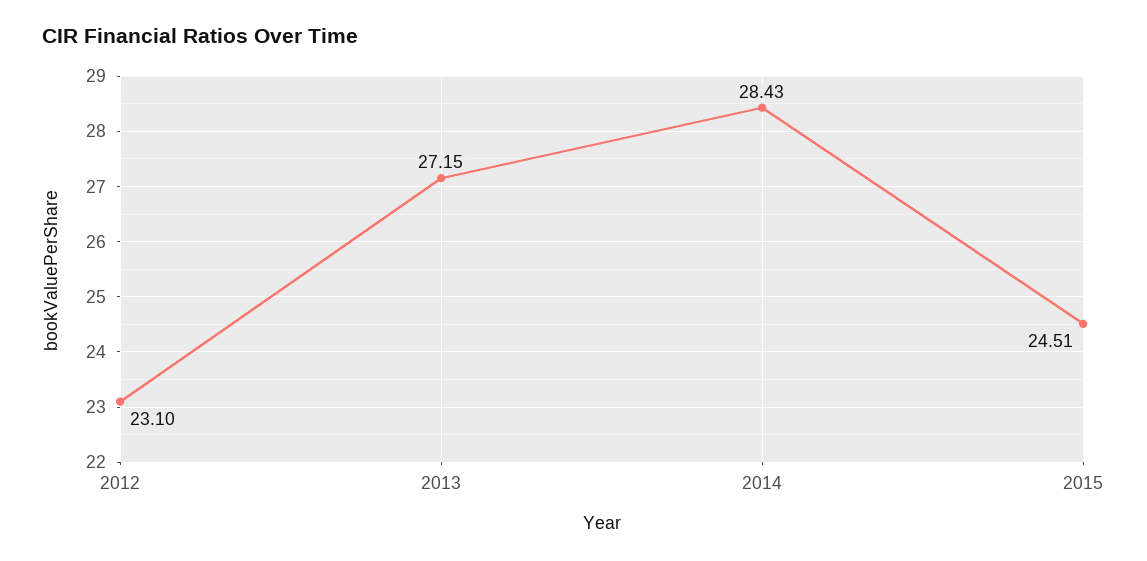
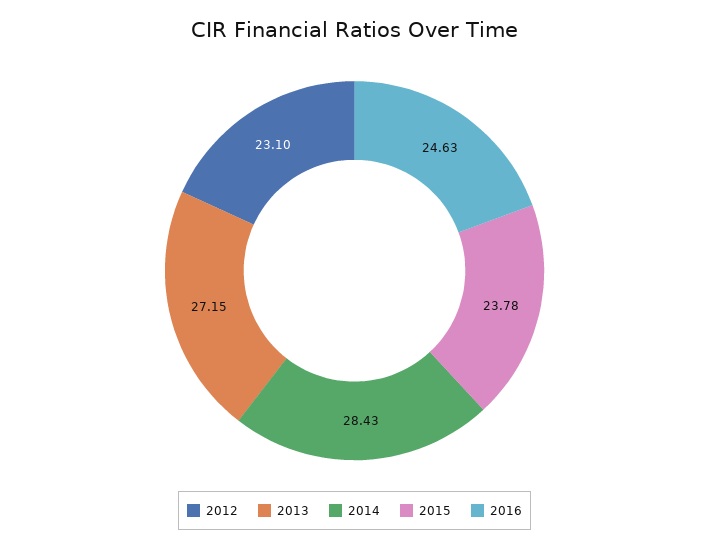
2015: 24.51 -> 23.78
2016: none -> 24.63

